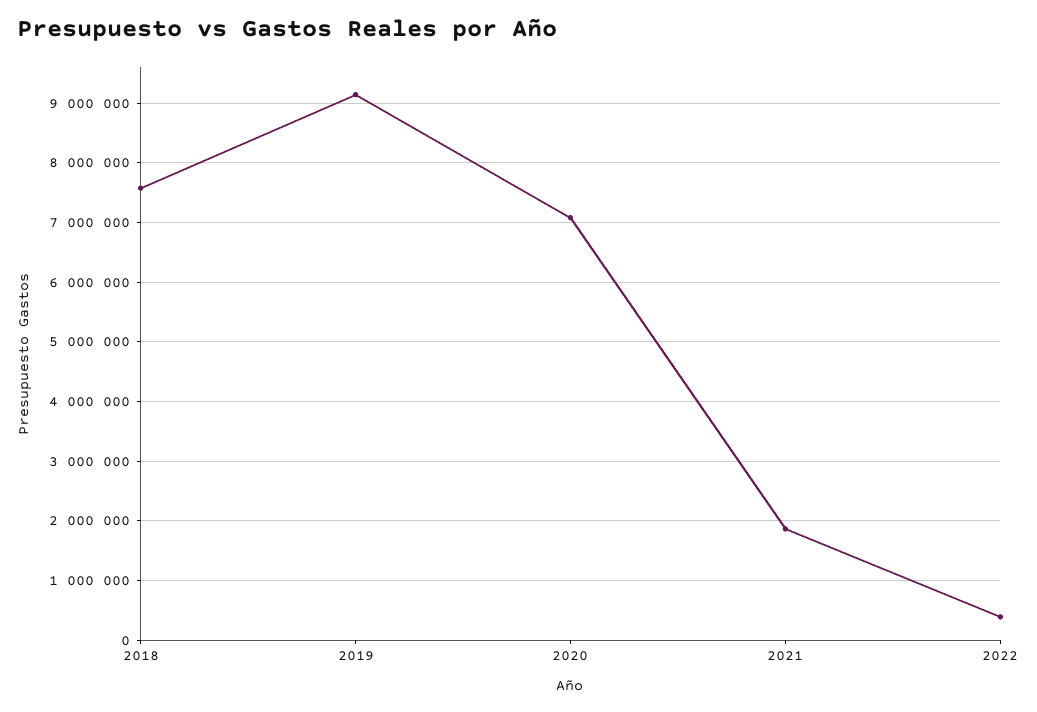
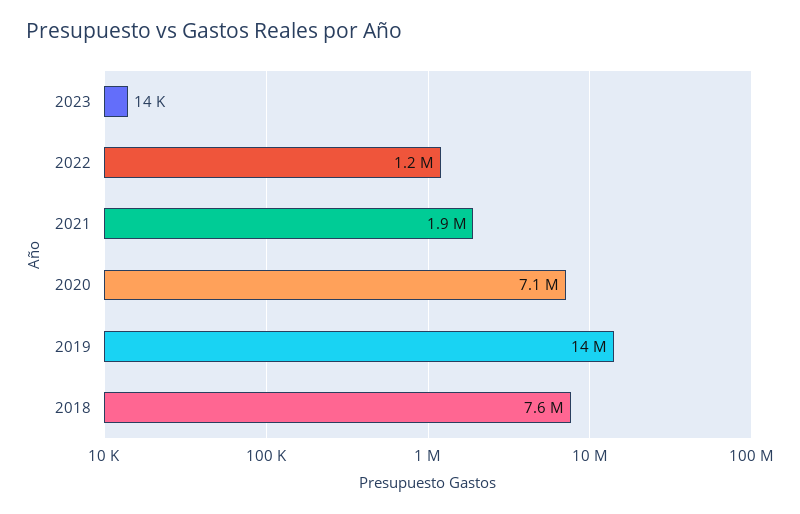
2019: 9200000 -> 14000000
2022: 400000 -> 1200000
2023: none -> 14000

